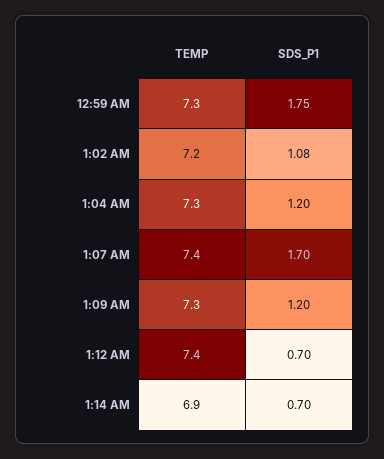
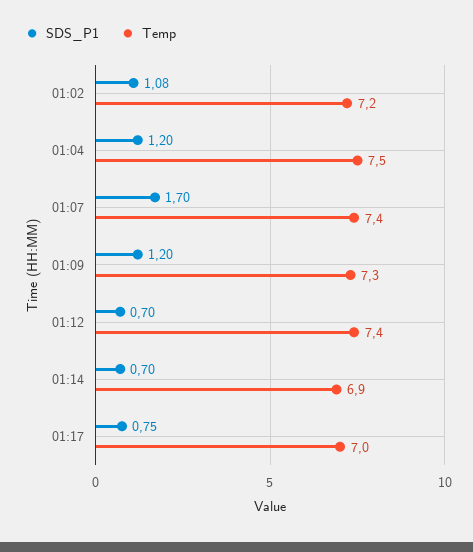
TEMP, 12:59 AM: 7.3 -> none
SDS_P1, 12:59 AM: 1.75 -> none
TEMP, 1:04 AM: 7.3 -> 7.5
SDS_P1, 01:17: none -> 0.75
TEMP, 01:17: none -> 7

